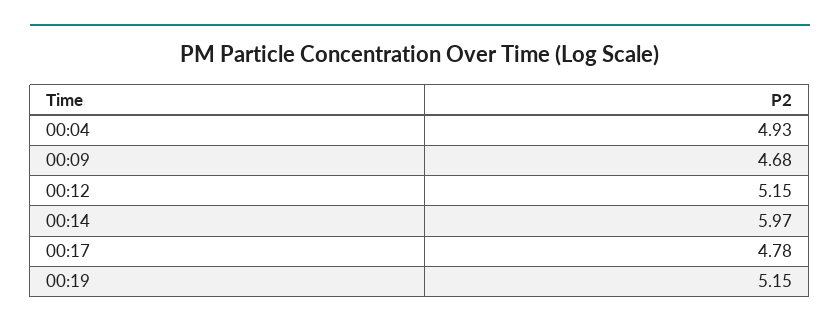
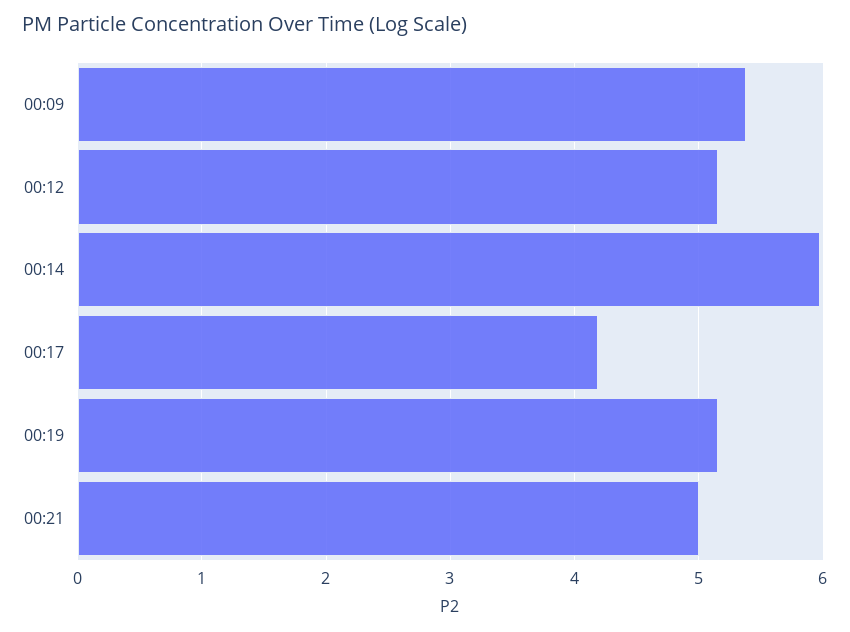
00:04: 4.93 -> none
00:09: 4.68 -> 5.4
00:17: 4.78 -> 4.2
00:21: none -> 5

